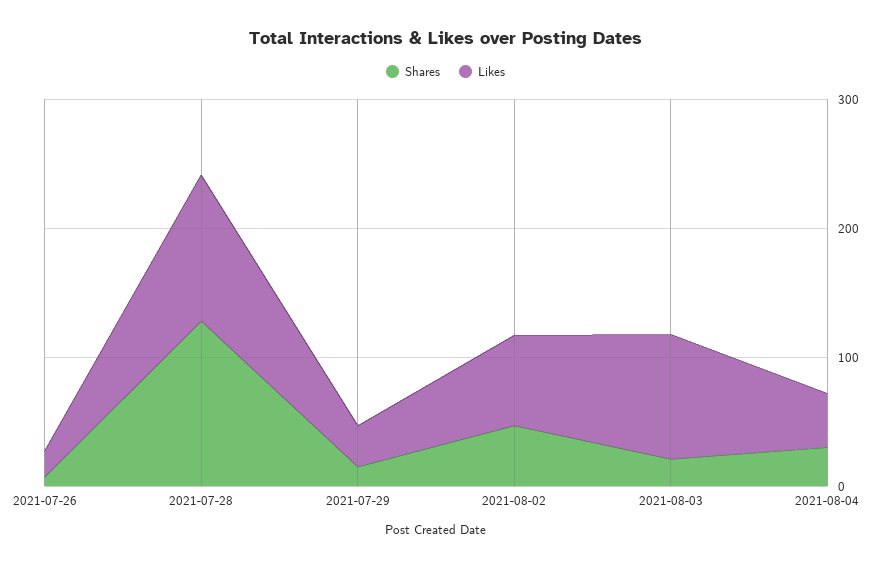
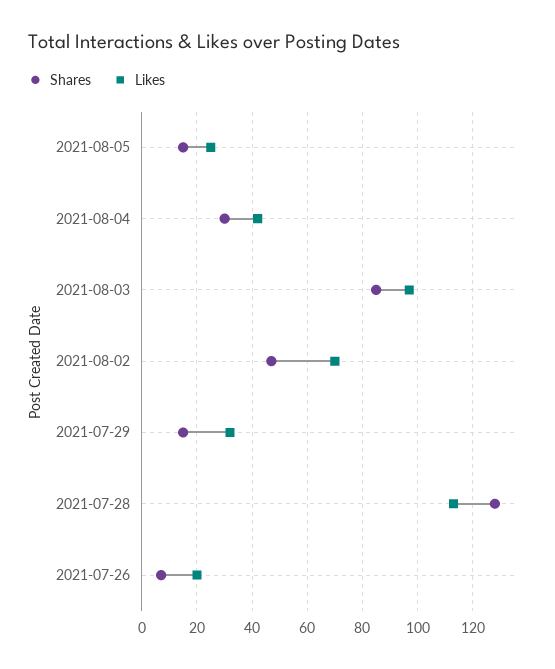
Shares, 2021-08-03: 20 -> 85
Shares, 2021-08-05: none -> 15
Likes, 2021-08-05: none -> 25

